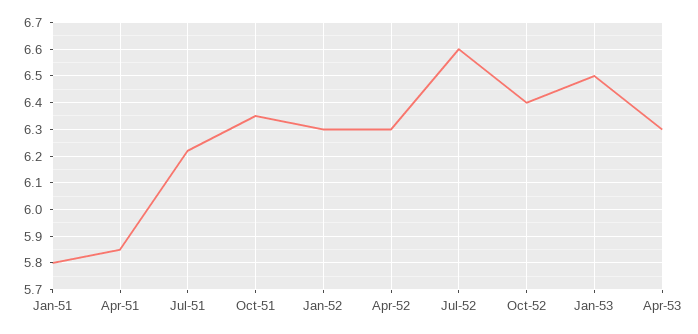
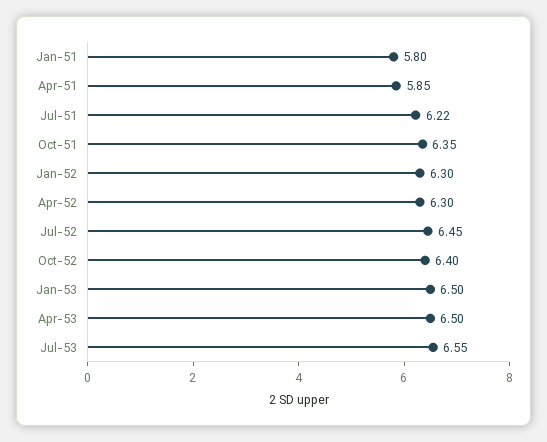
Jul-52: 6.6 -> 6.45
Apr-53: 6.3 -> 6.5
Jul-53: none -> 6.55

